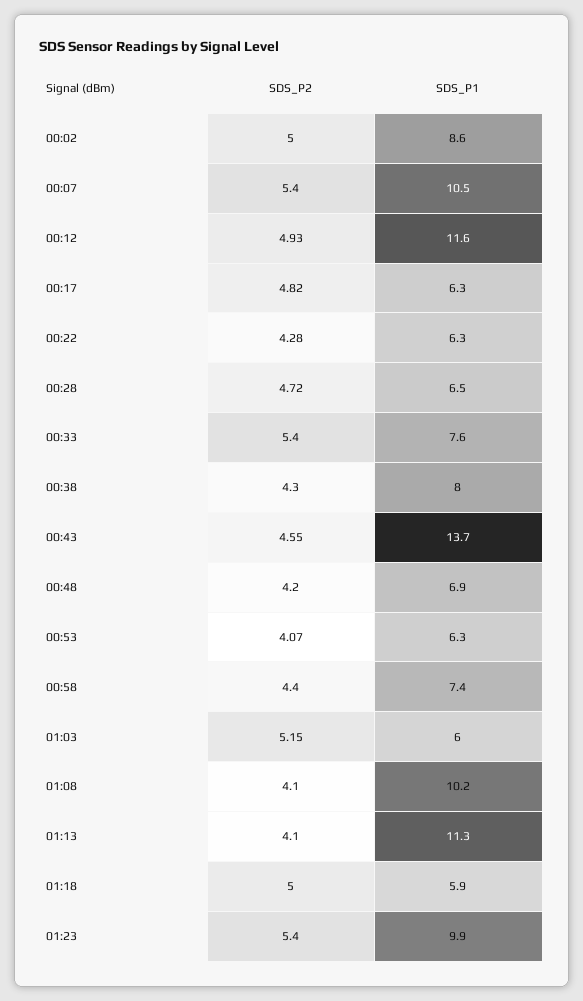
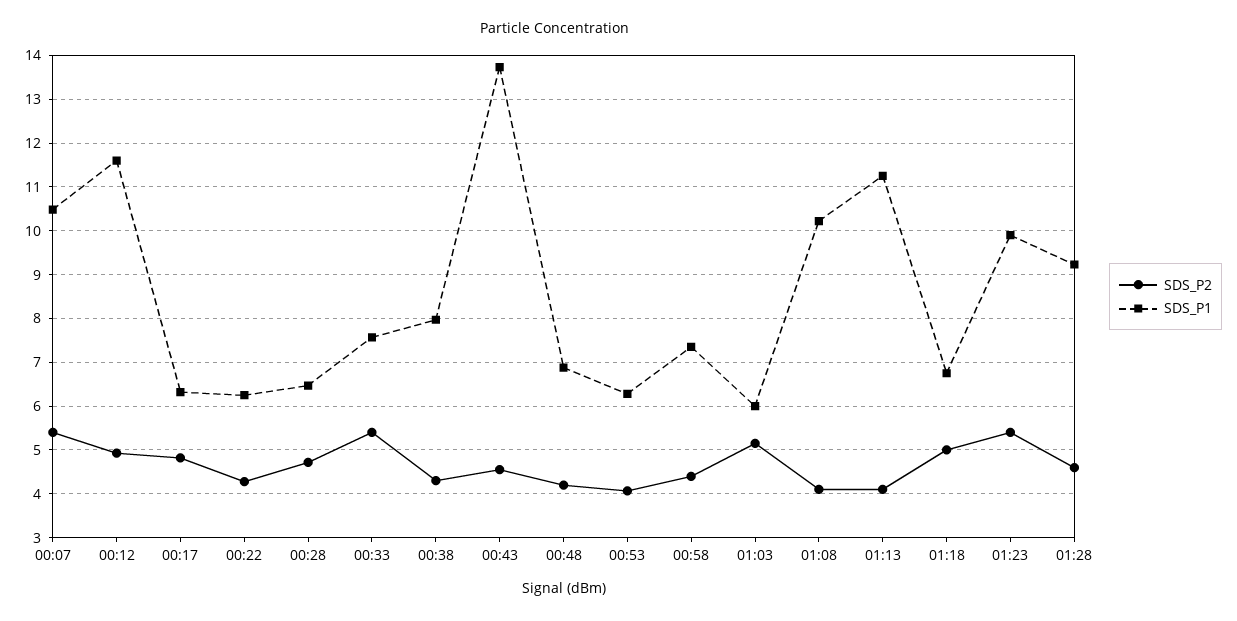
SDS_P2, 00:02: 5 -> none
SDS_P1, 00:02: 8.6 -> none
SDS_P1, 01:18: 5.9 -> 6.8
SDS_P2, 01:28: none -> 4.6
SDS_P1, 01:28: none -> 9.2

